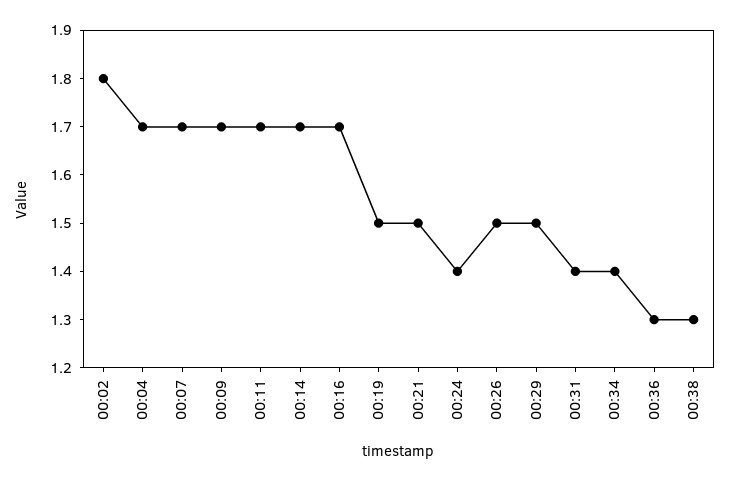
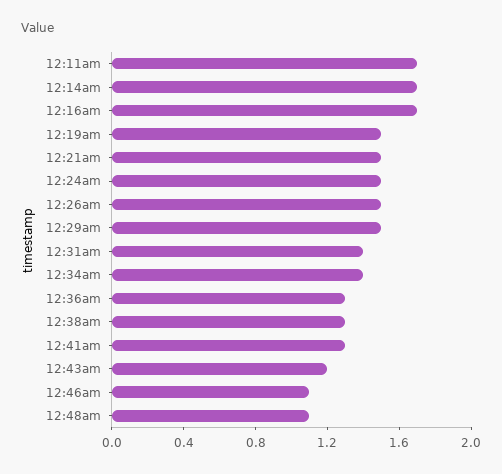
00:02: 1.8 -> none
00:04: 1.7 -> none
00:07: 1.7 -> none
00:09: 1.7 -> none
00:24: 1.4 -> 1.5
12:41am: none -> 1.3
12:43am: none -> 1.2
12:46am: none -> 1.1
12:48am: none -> 1.1

